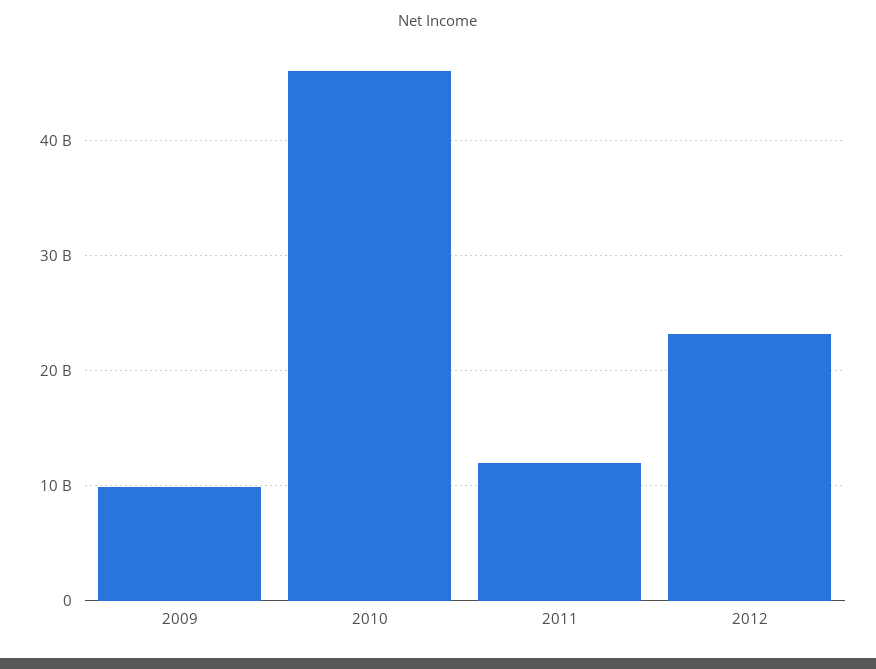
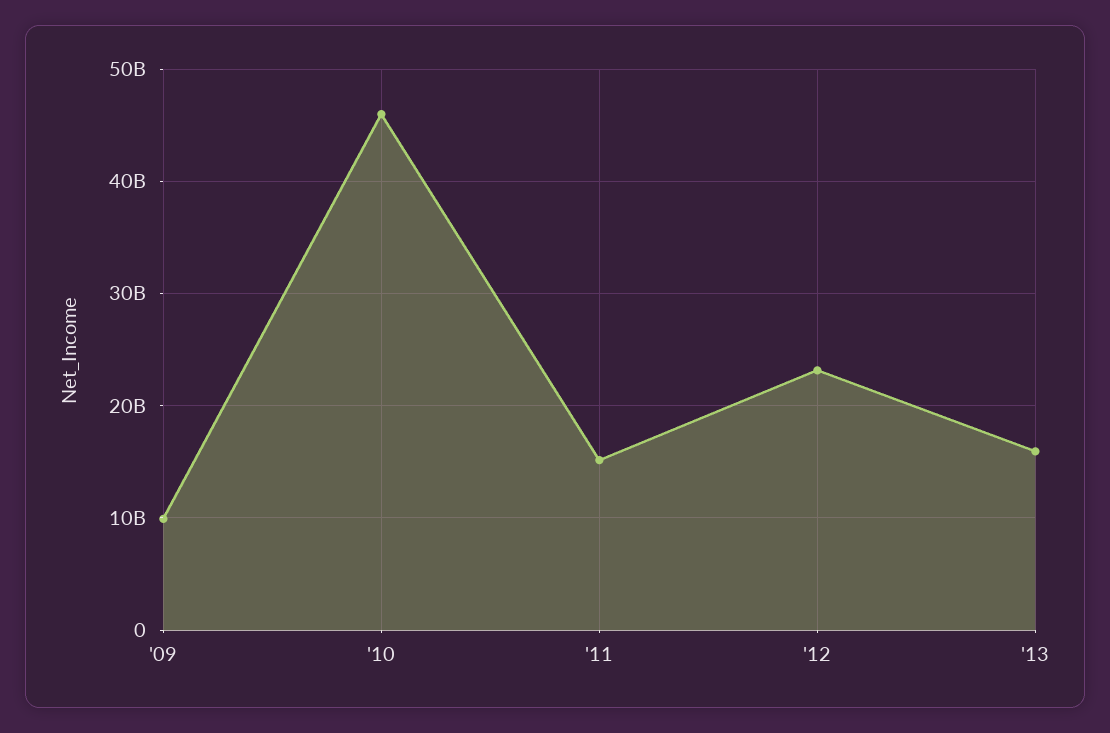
2011: 12000000000 -> 15000000000
'13: none -> 16000000000

